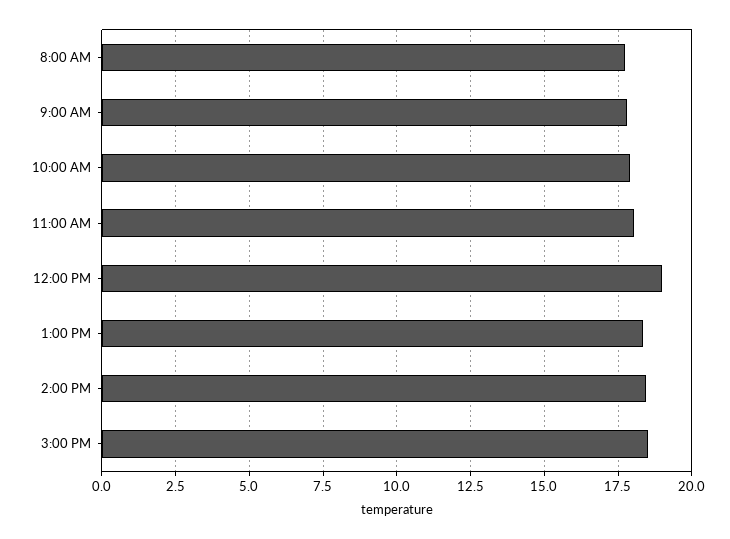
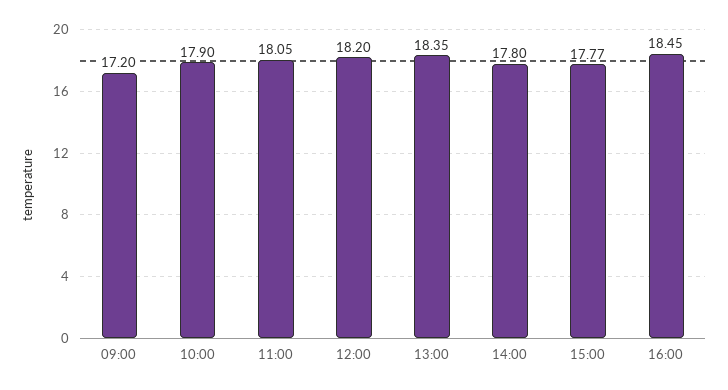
8:00 AM: 17.75 -> none
9:00 AM: 17.75 -> 17.2
12:00 PM: 19 -> 18.2
2:00 PM: 18.5 -> 17.8
3:00 PM: 18.5 -> 17.77
16:00: none -> 18.45

